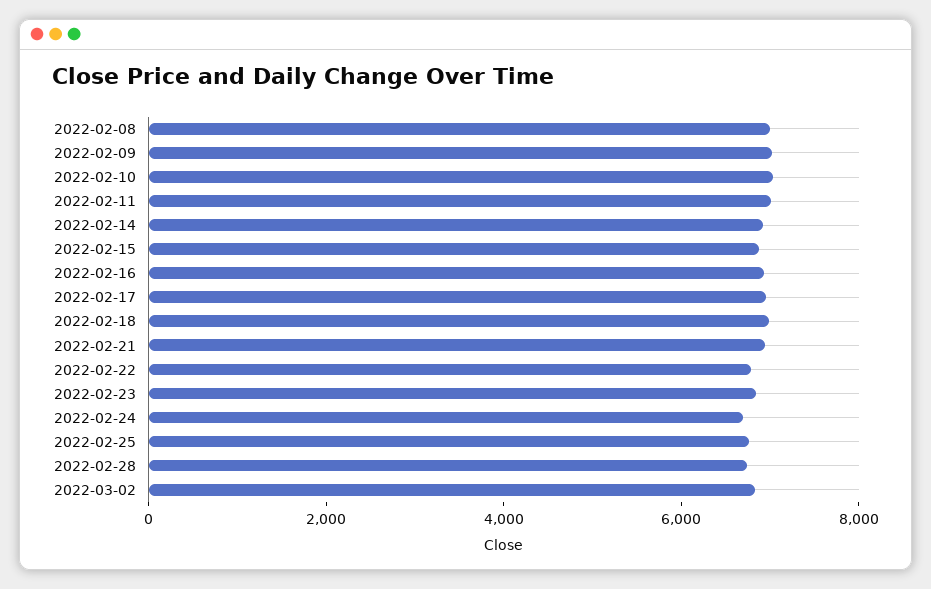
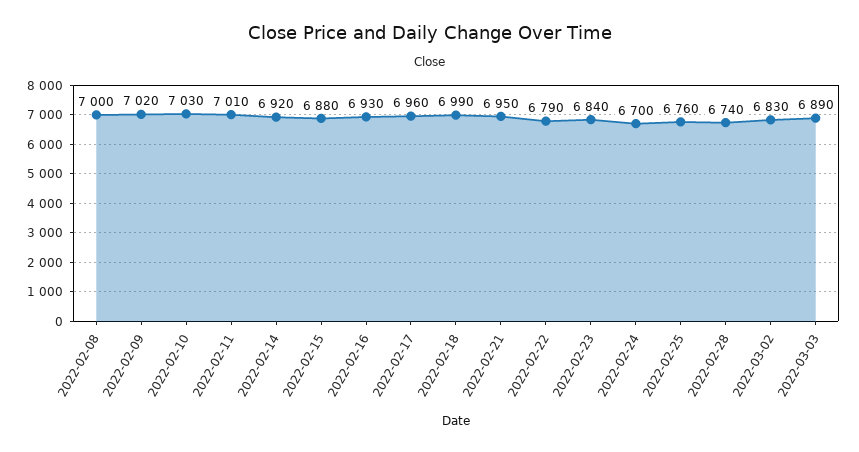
2022-03-03: none -> 6890

